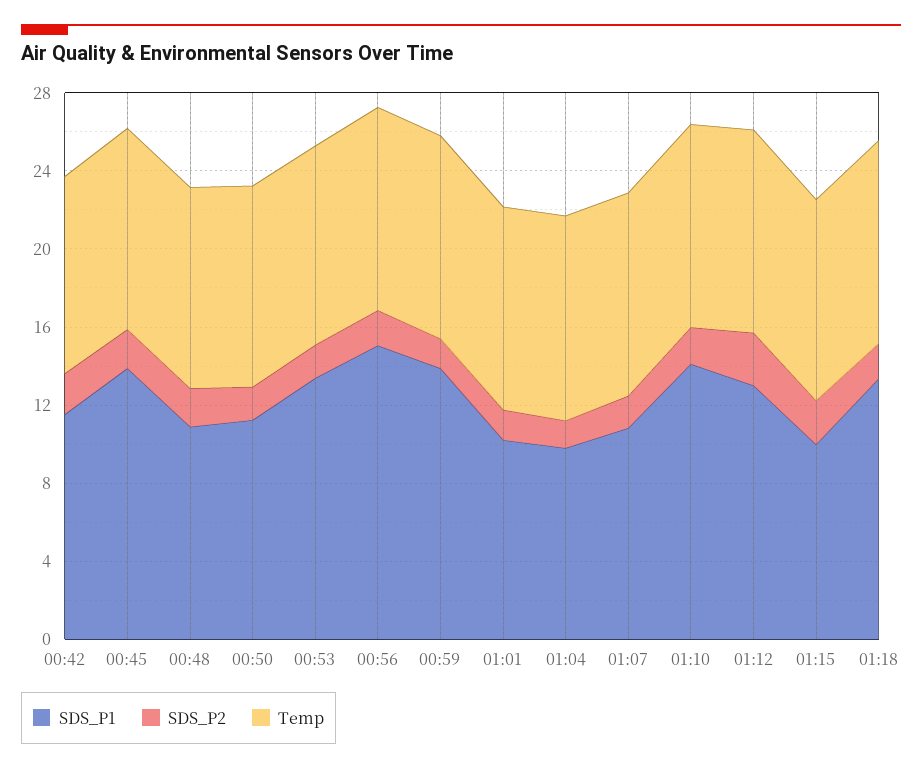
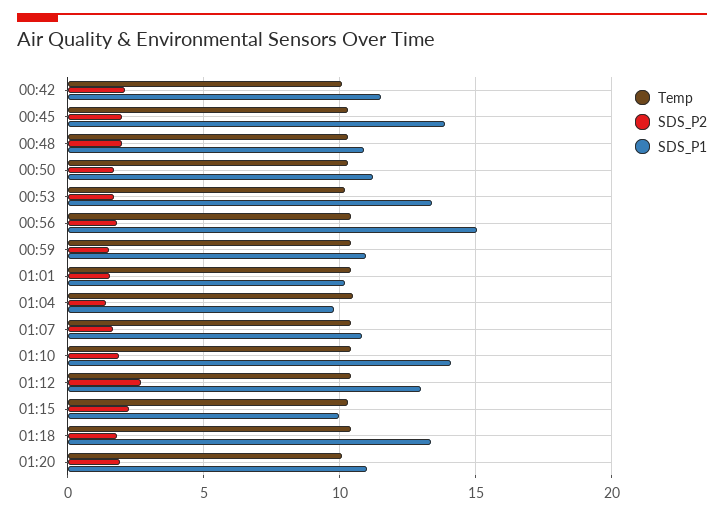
SDS_P1, 00:59: 14 -> 11
Temp, 01:20: none -> 10
SDS_P2, 01:20: none -> 2
SDS_P1, 01:20: none -> 11

